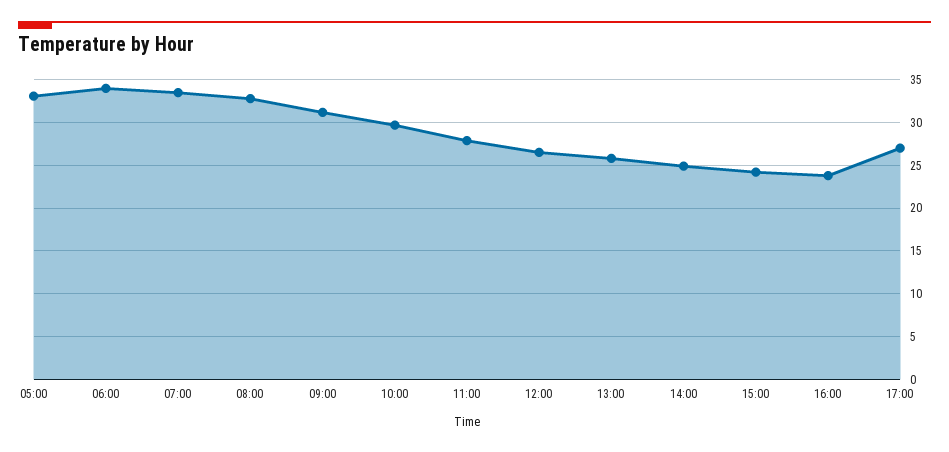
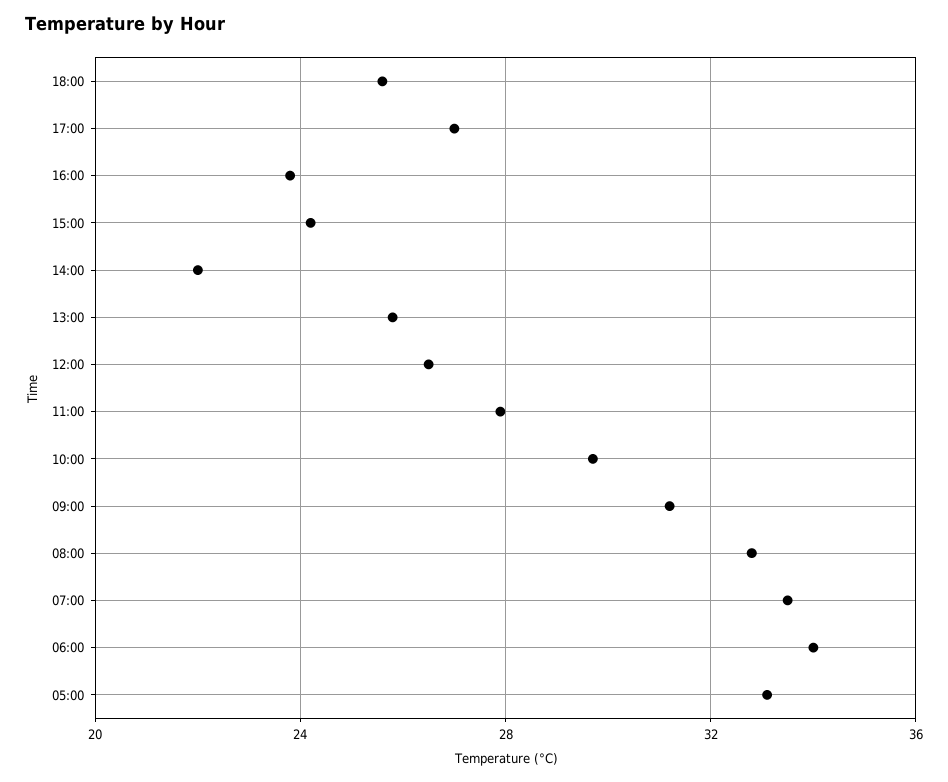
14:00: 25 -> 22
18:00: none -> 25.5

